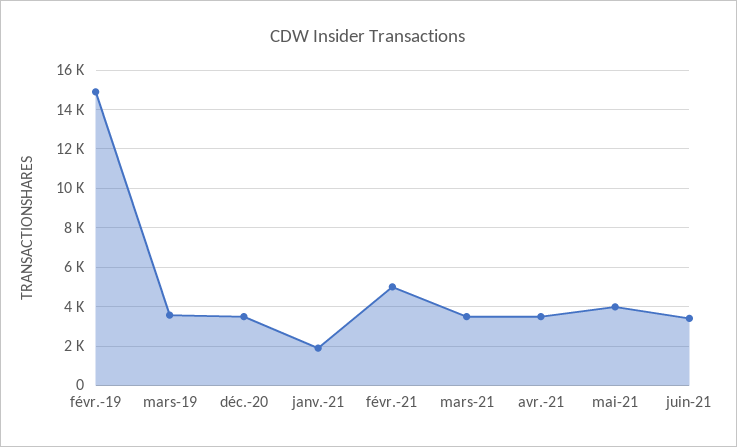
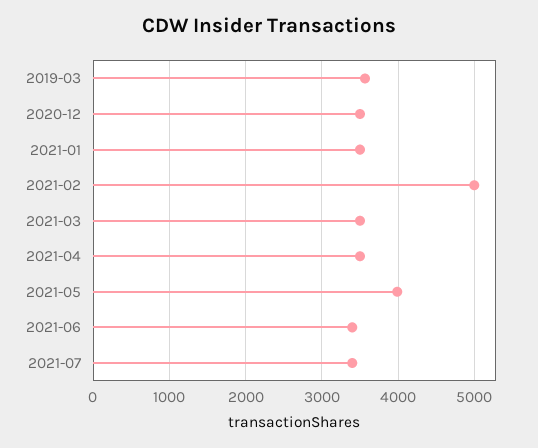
févr.-19: 15000 -> none
janv.-21: 2000 -> 3500
2021-07: none -> 3400

